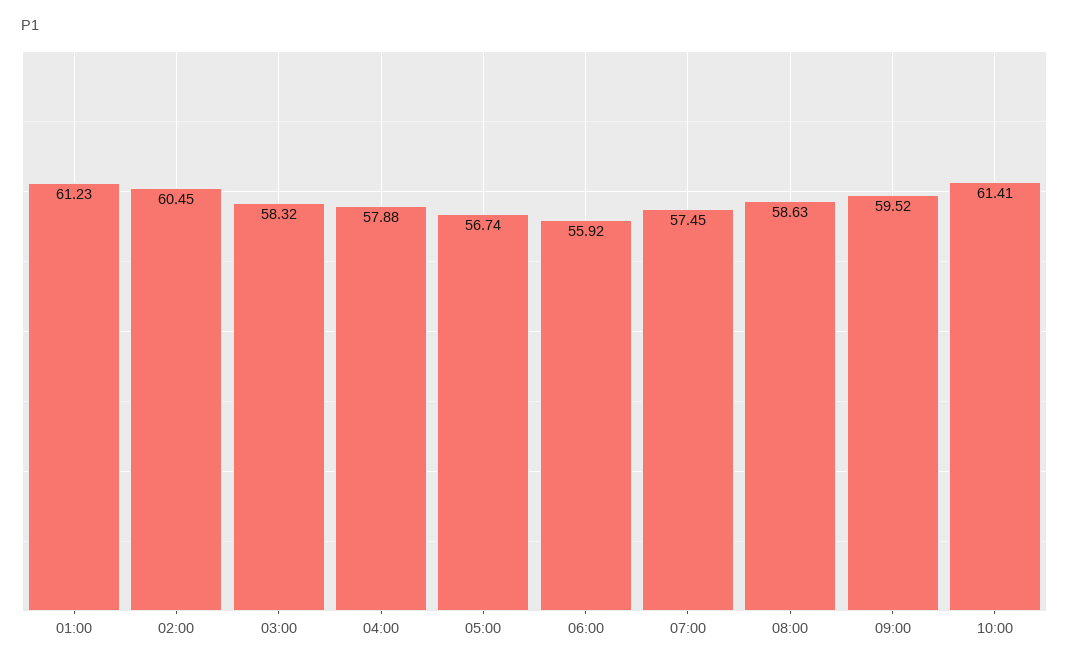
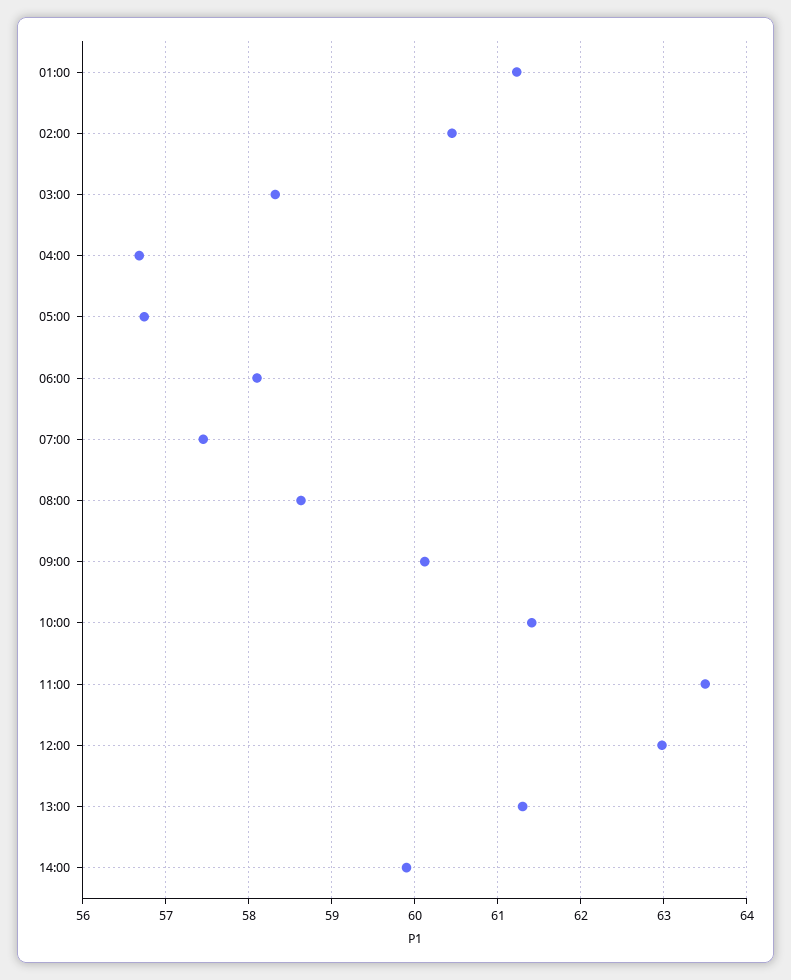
04:00: 57.88 -> 56.7
06:00: 55.92 -> 58.1
09:00: 59.52 -> 60.1
11:00: none -> 63.5
12:00: none -> 63
13:00: none -> 61.3
14:00: none -> 59.9

